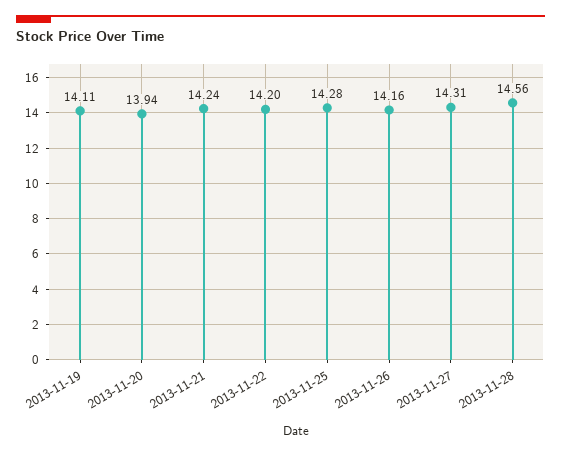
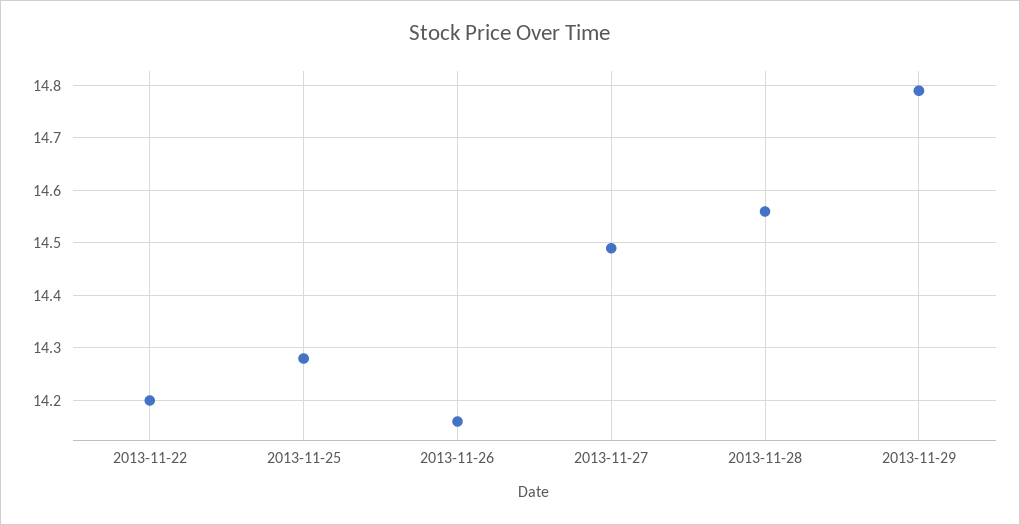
2013-11-19: 14.11 -> none
2013-11-20: 13.94 -> none
2013-11-21: 14.24 -> none
2013-11-27: 14.31 -> 14.5
2013-11-29: none -> 14.8

